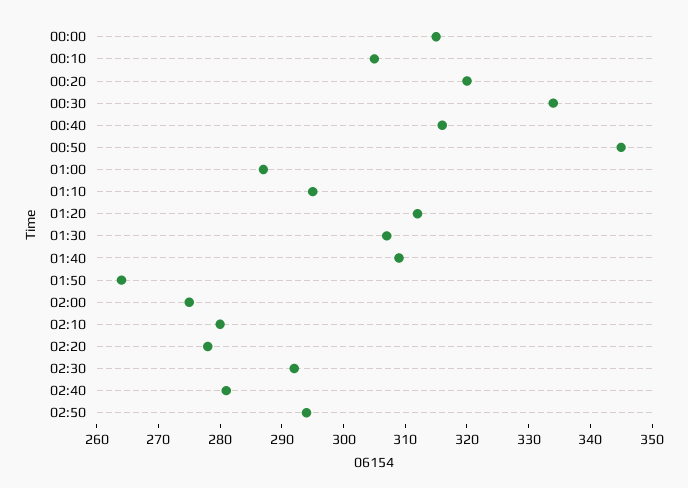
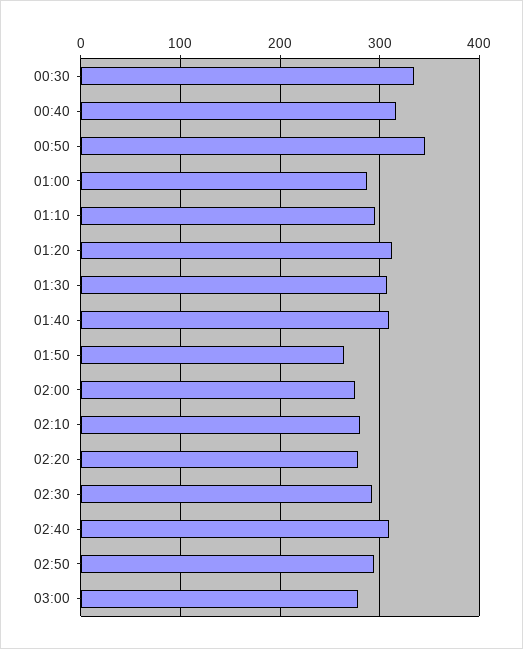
00:00: 315 -> none
00:10: 305 -> none
00:20: 320 -> none
02:40: 280 -> 310
03:00: none -> 280

